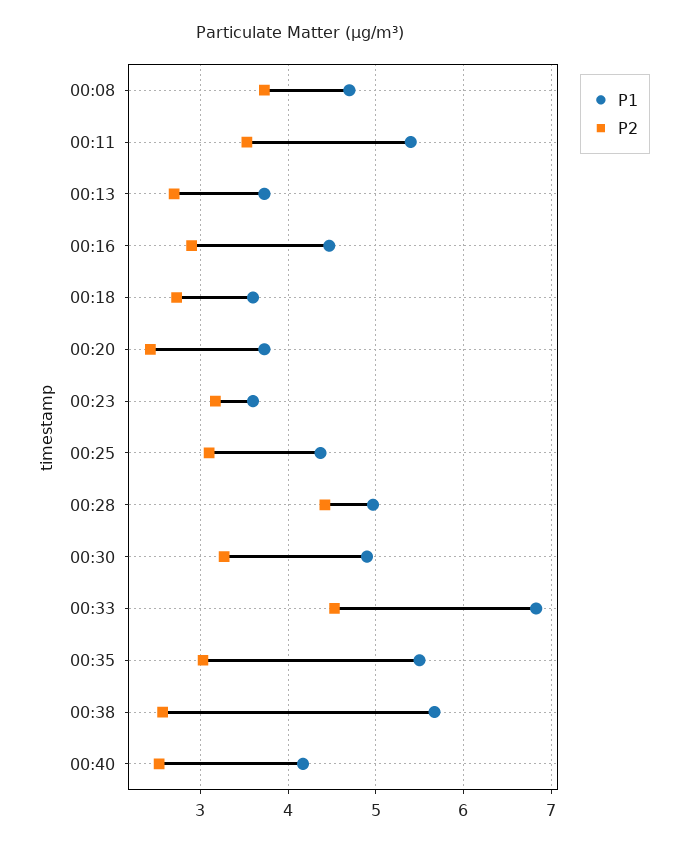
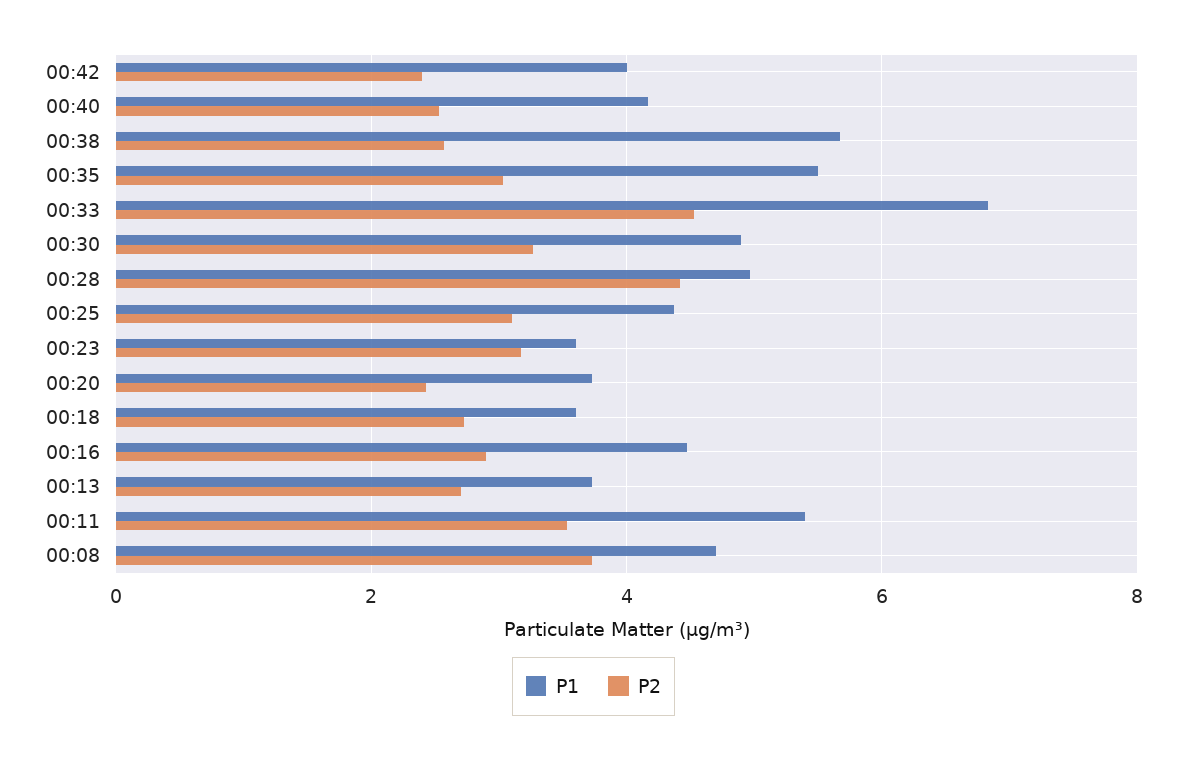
P1, 00:42: none -> 4
P2, 00:42: none -> 2.4

